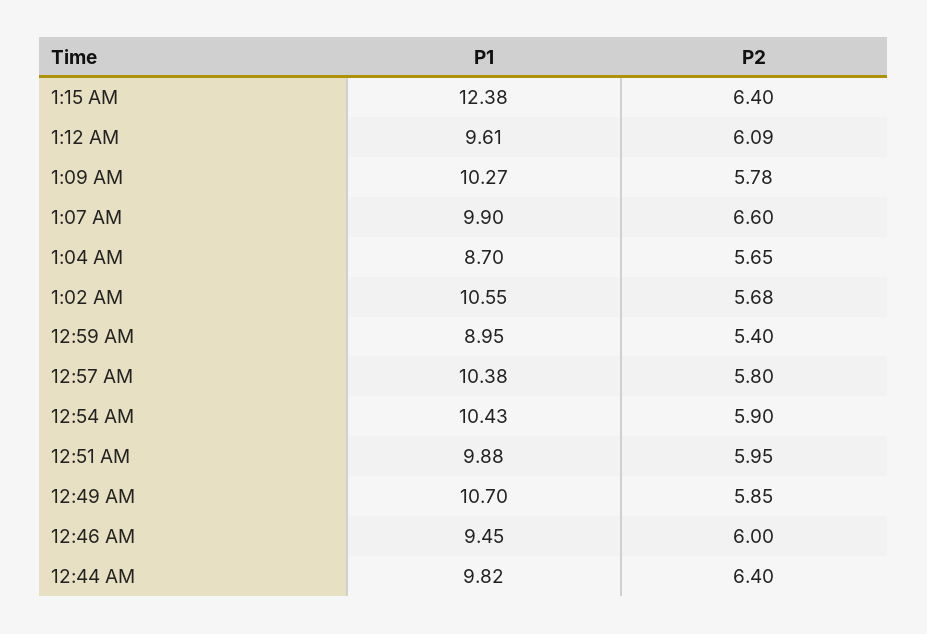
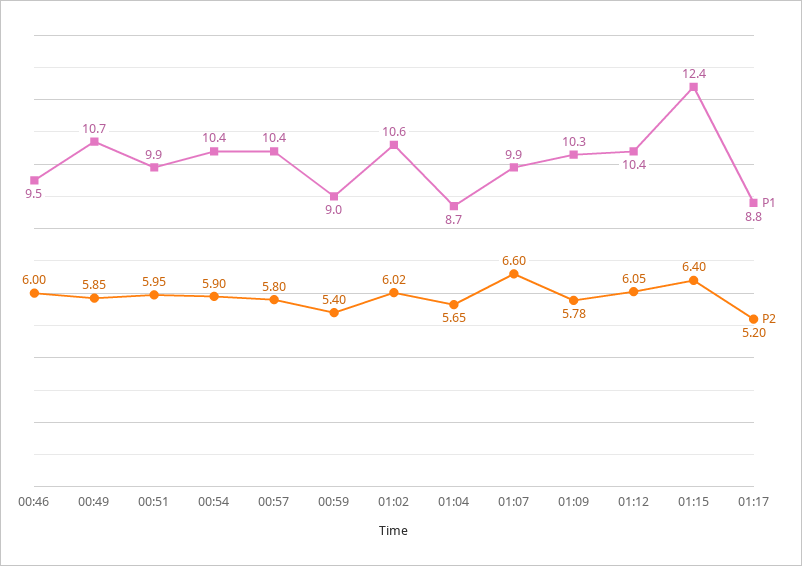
P1, 1:12 AM: 9.61 -> 10.4
P2, 1:12 AM: 6.09 -> 6.05
P2, 1:02 AM: 5.68 -> 6.02
P1, 12:44 AM: 9.82 -> none
P2, 12:44 AM: 6.4 -> none
P1, 01:17: none -> 8.8
P2, 01:17: none -> 5.2

